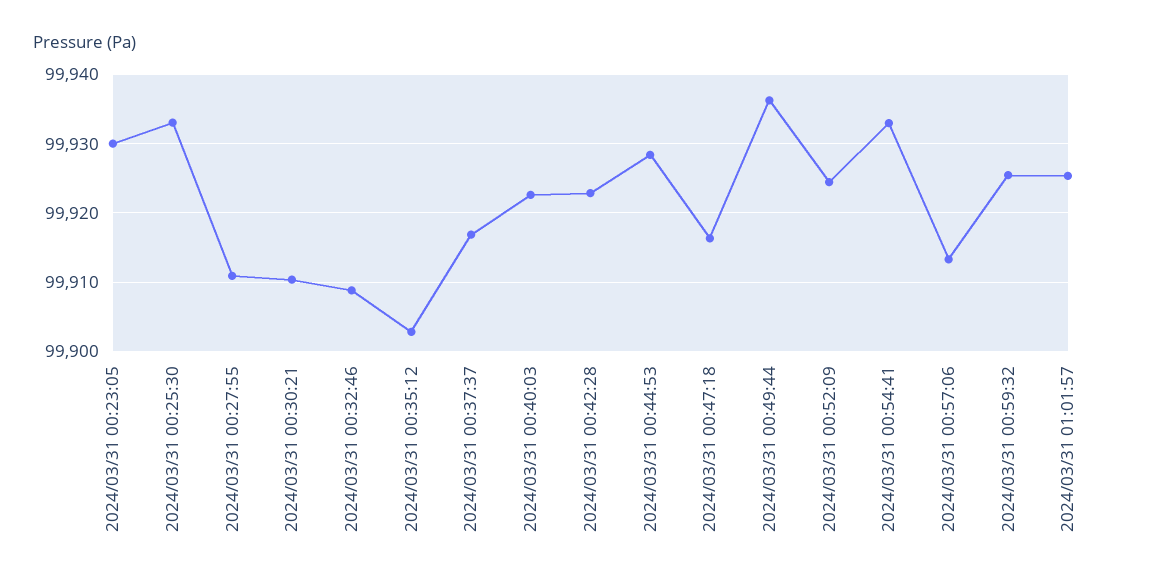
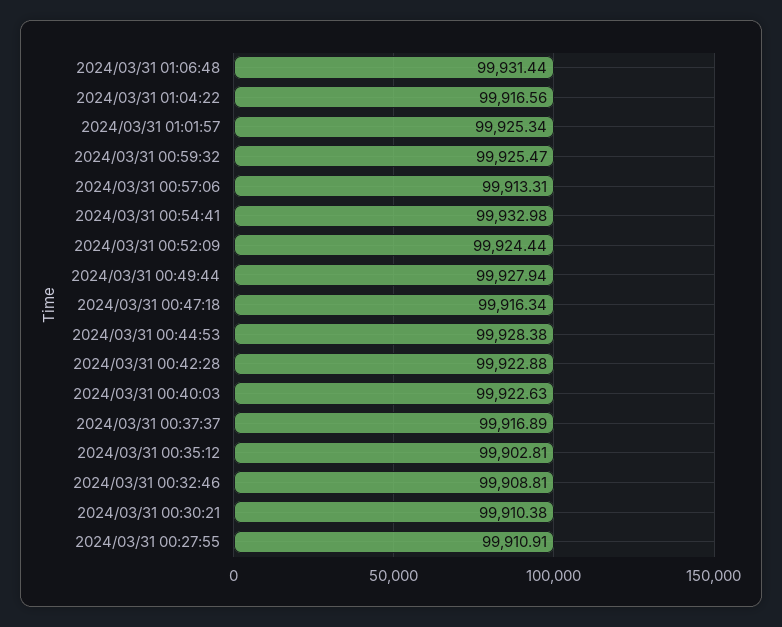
2024/03/31 00:23:05: 99930 -> none
2024/03/31 00:25:30: 99933 -> none
2024/03/31 00:49:44: 99936 -> 99927.94
2024/03/31 01:06:48: none -> 99931.44
2024/03/31 01:04:22: none -> 99916.56

